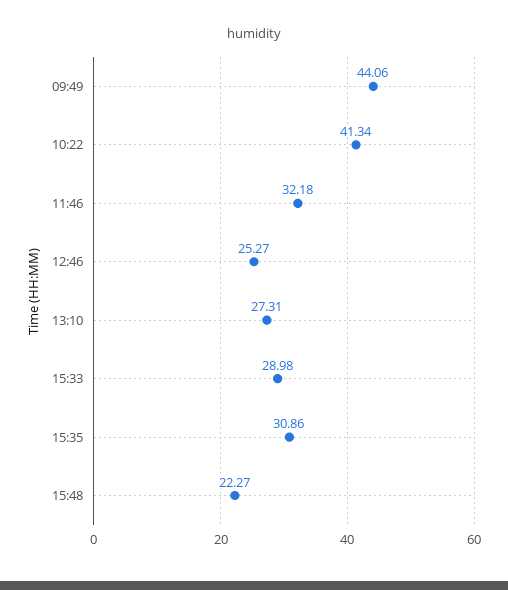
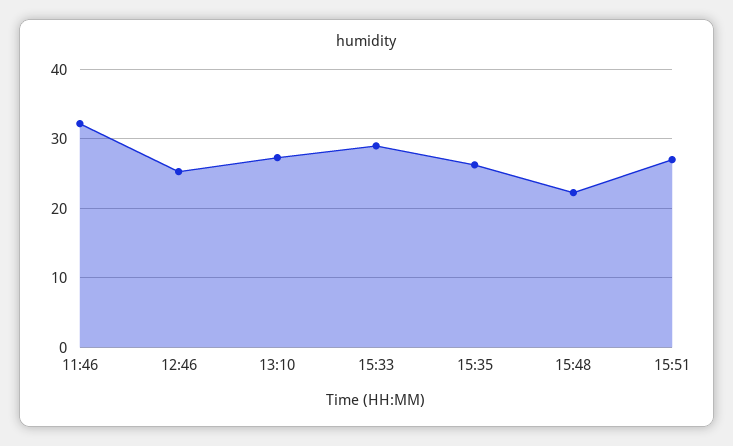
09:49: 44.06 -> none
10:22: 41.34 -> none
15:35: 30.86 -> 26
15:51: none -> 27

